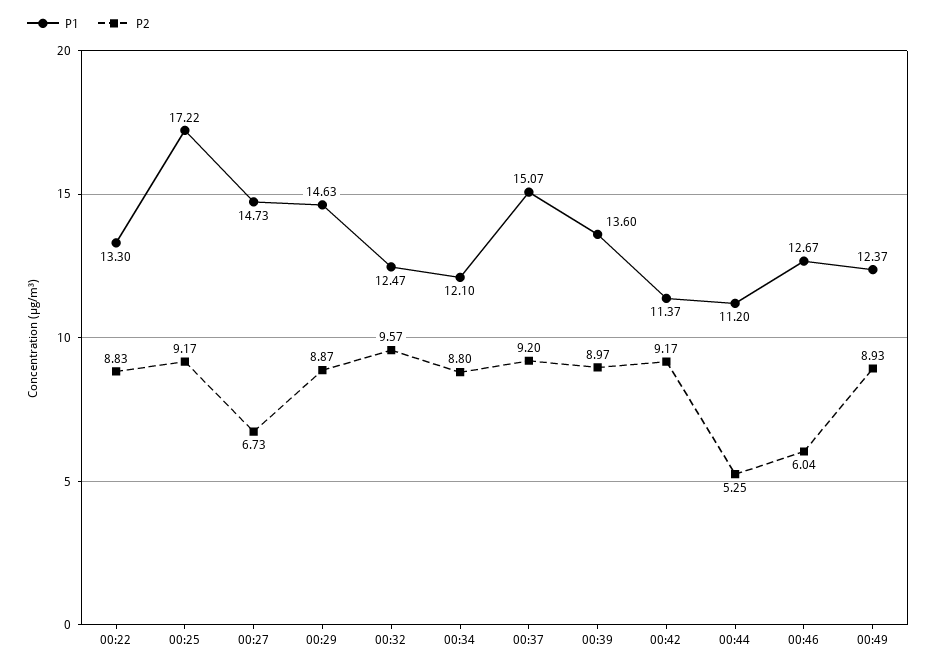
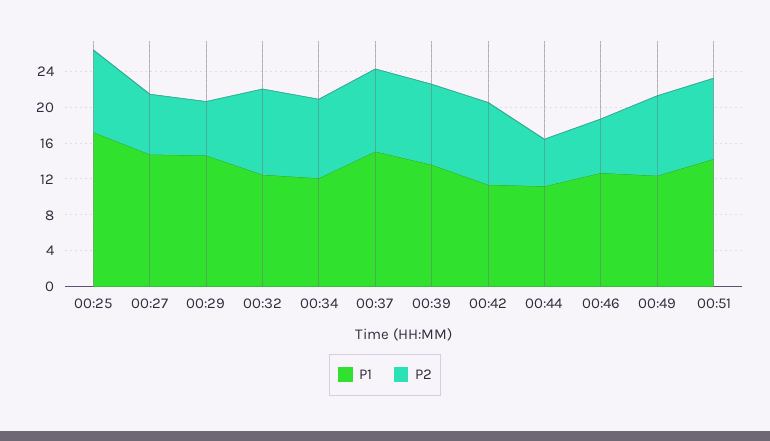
P1, 00:22: 13.3 -> none
P2, 00:22: 8.83 -> none
P2, 00:29: 8.87 -> 6
P1, 00:51: none -> 14
P2, 00:51: none -> 9

